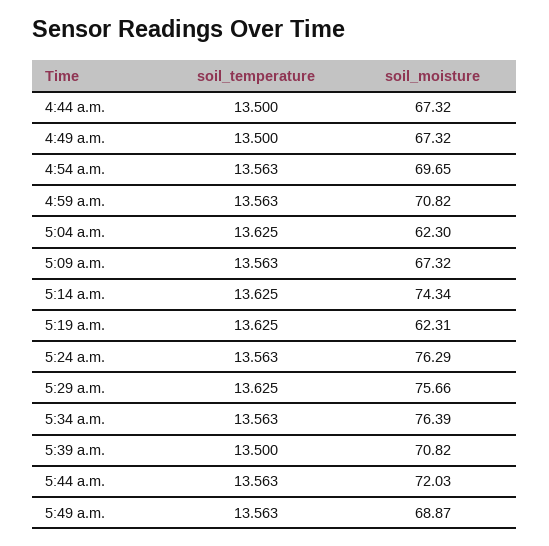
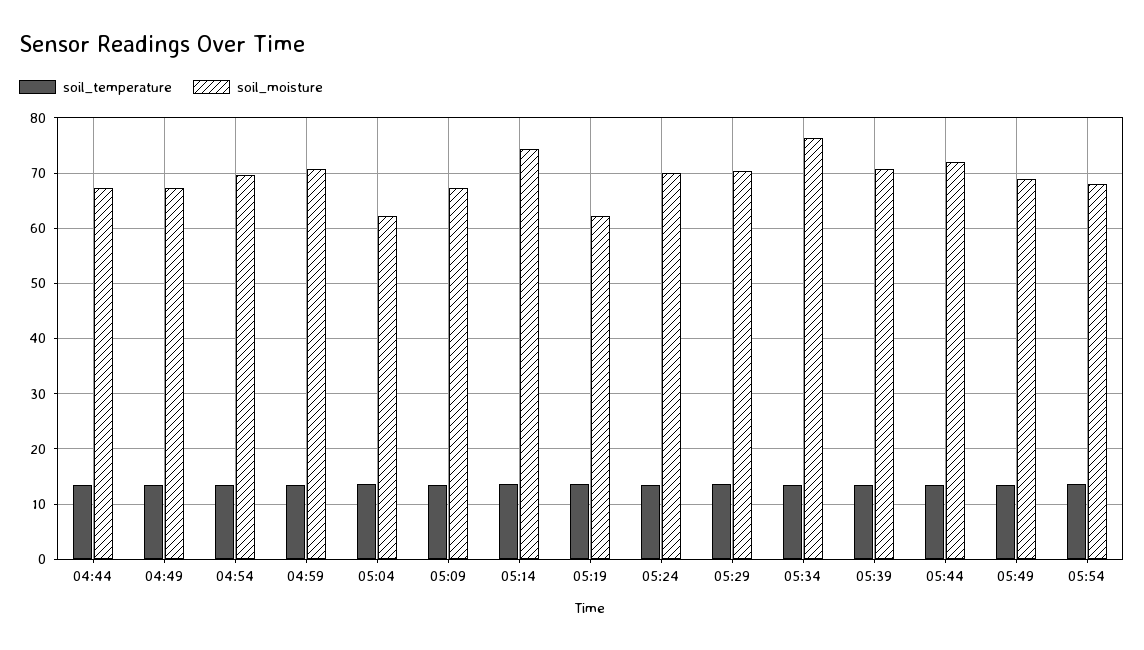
soil_moisture, 5:24 a.m.: 76.29 -> 70
soil_moisture, 5:29 a.m.: 75.66 -> 70
soil_temperature, 05:54: none -> 14
soil_moisture, 05:54: none -> 68

